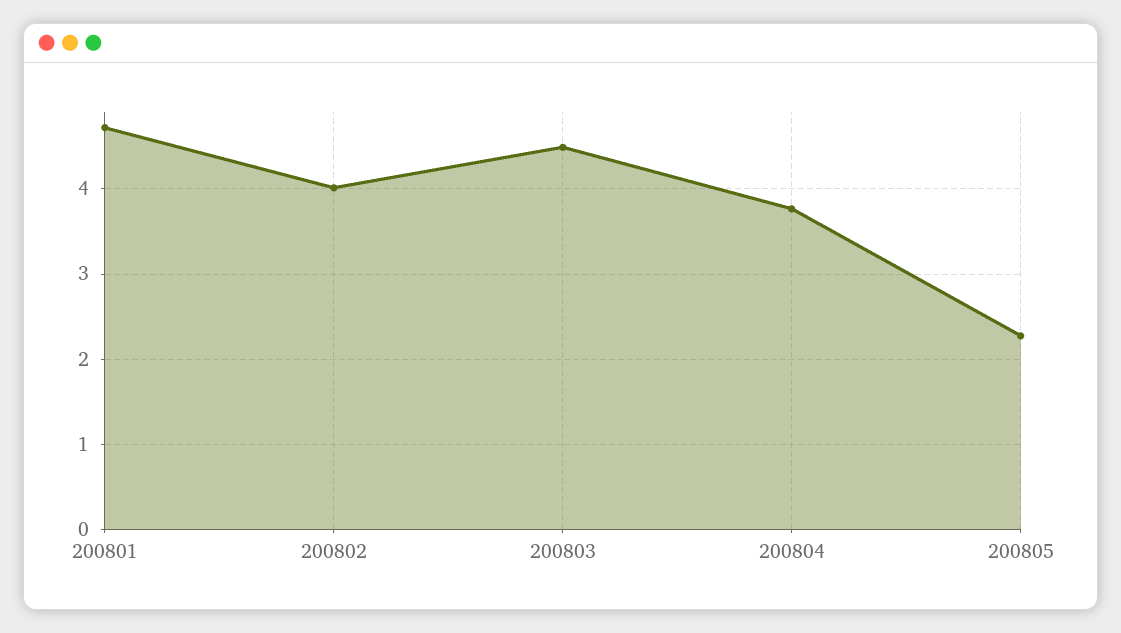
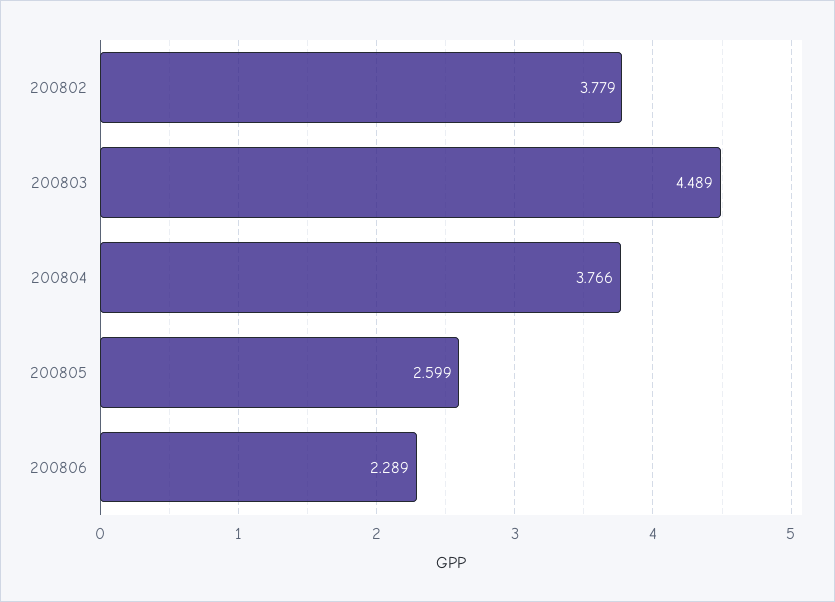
200801: 4.7 -> none
200802: 4 -> 3.779
200805: 2.3 -> 2.599
200806: none -> 2.289

